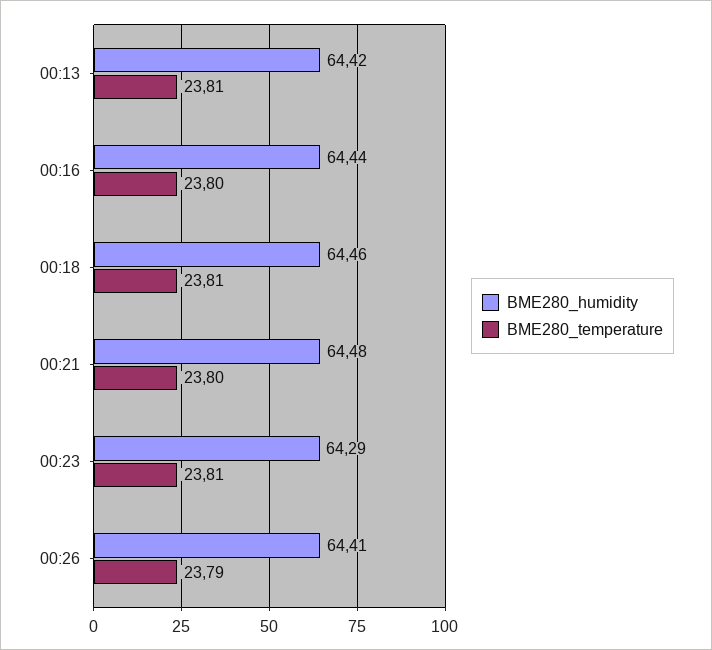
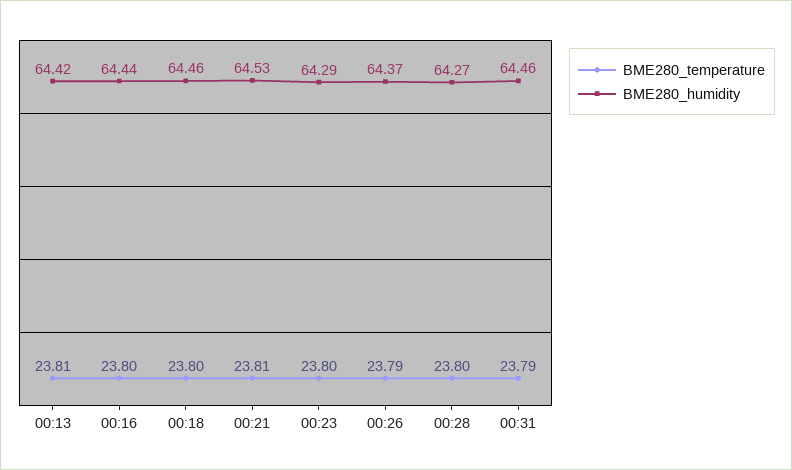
BME280_temperature, 00:18: 23.81 -> 23.8
BME280_humidity, 00:21: 64.48 -> 64.53
BME280_temperature, 00:21: 23.8 -> 23.81
BME280_temperature, 00:23: 23.81 -> 23.8
BME280_humidity, 00:26: 64.41 -> 64.37
BME280_temperature, 00:28: none -> 23.8
BME280_humidity, 00:28: none -> 64.27
BME280_temperature, 00:31: none -> 23.79
BME280_humidity, 00:31: none -> 64.46

